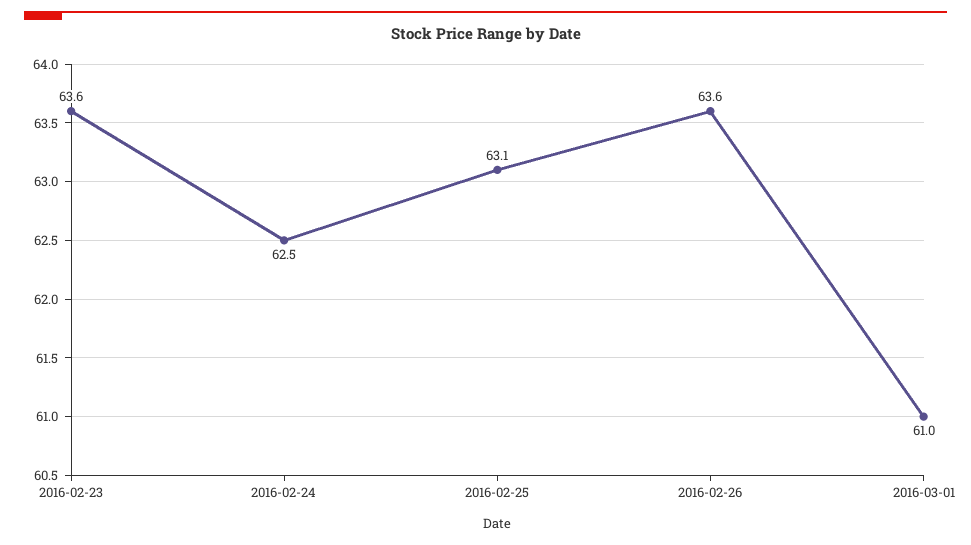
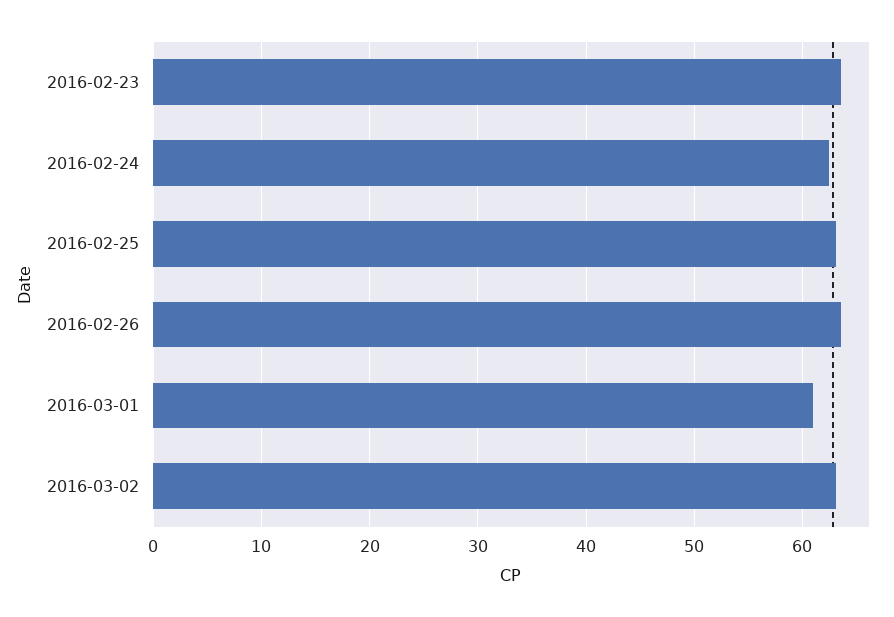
2016-03-02: none -> 63

